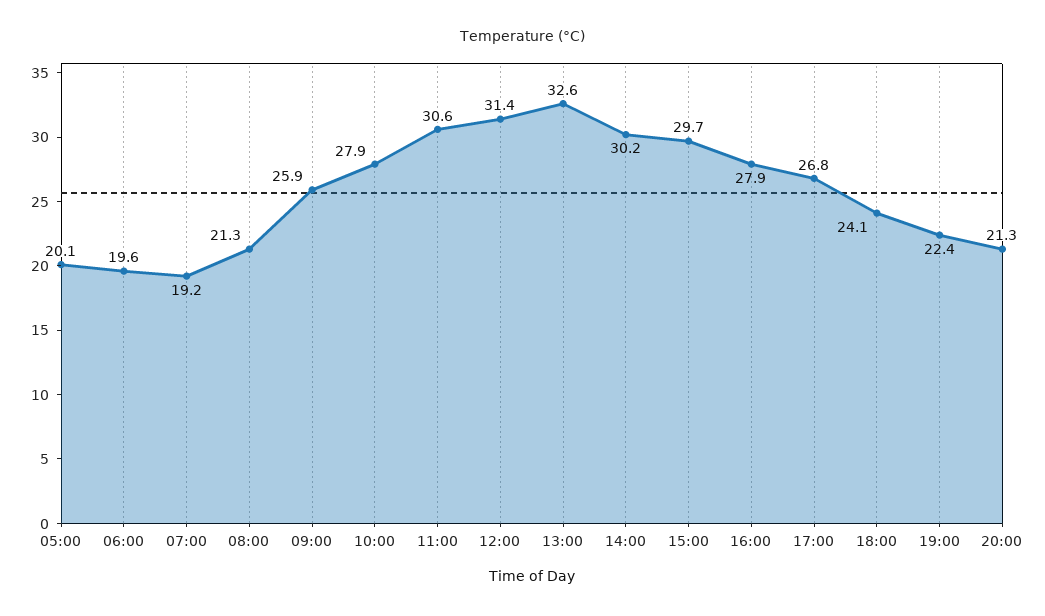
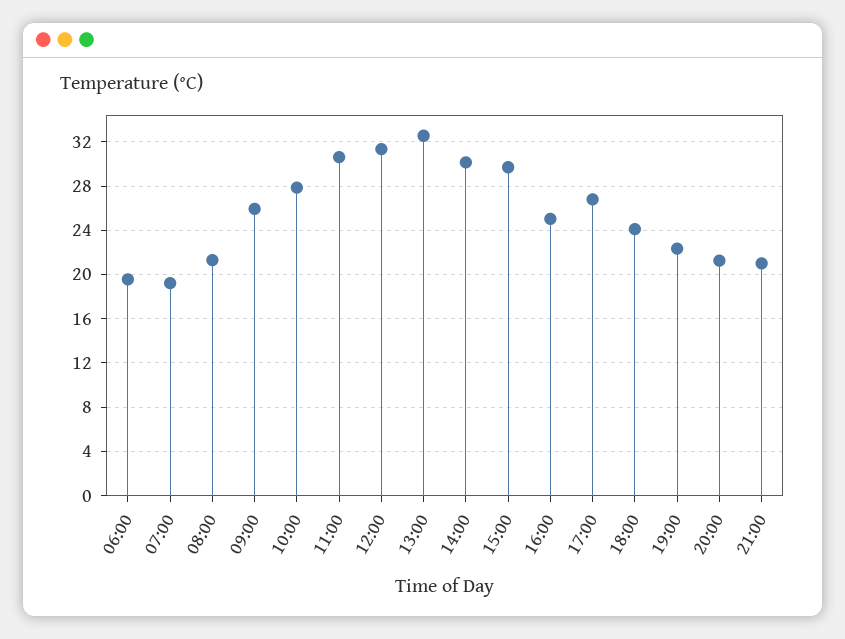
05:00: 20.1 -> none
16:00: 27.9 -> 25
21:00: none -> 21

